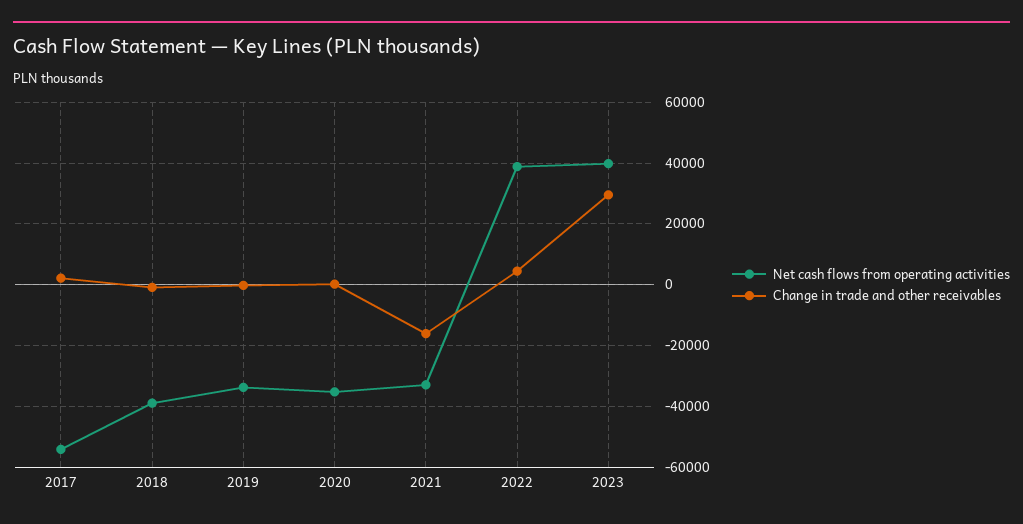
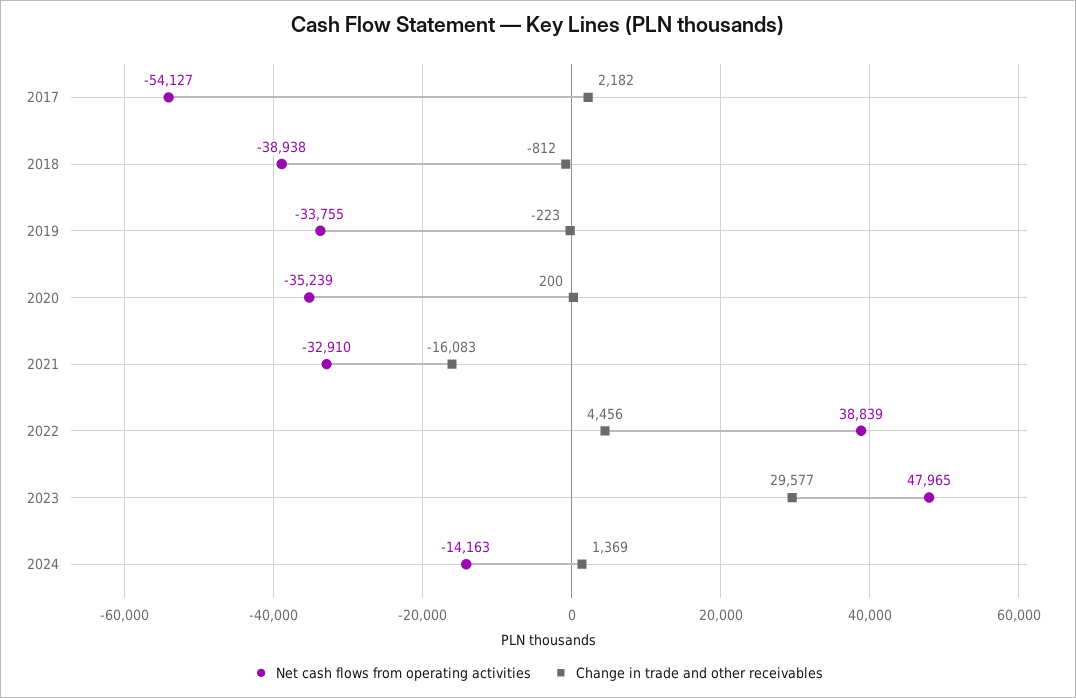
Net cash flows from operating activities, 2023: 40000 -> 47965
Net cash flows from operating activities, 2024: none -> -14163
Change in trade and other receivables, 2024: none -> 1369

